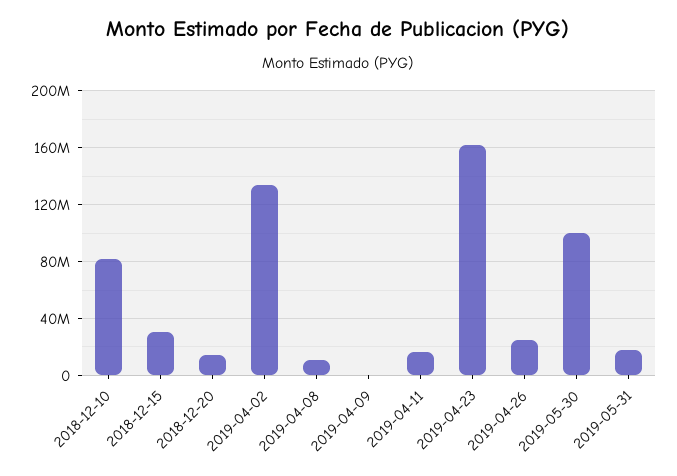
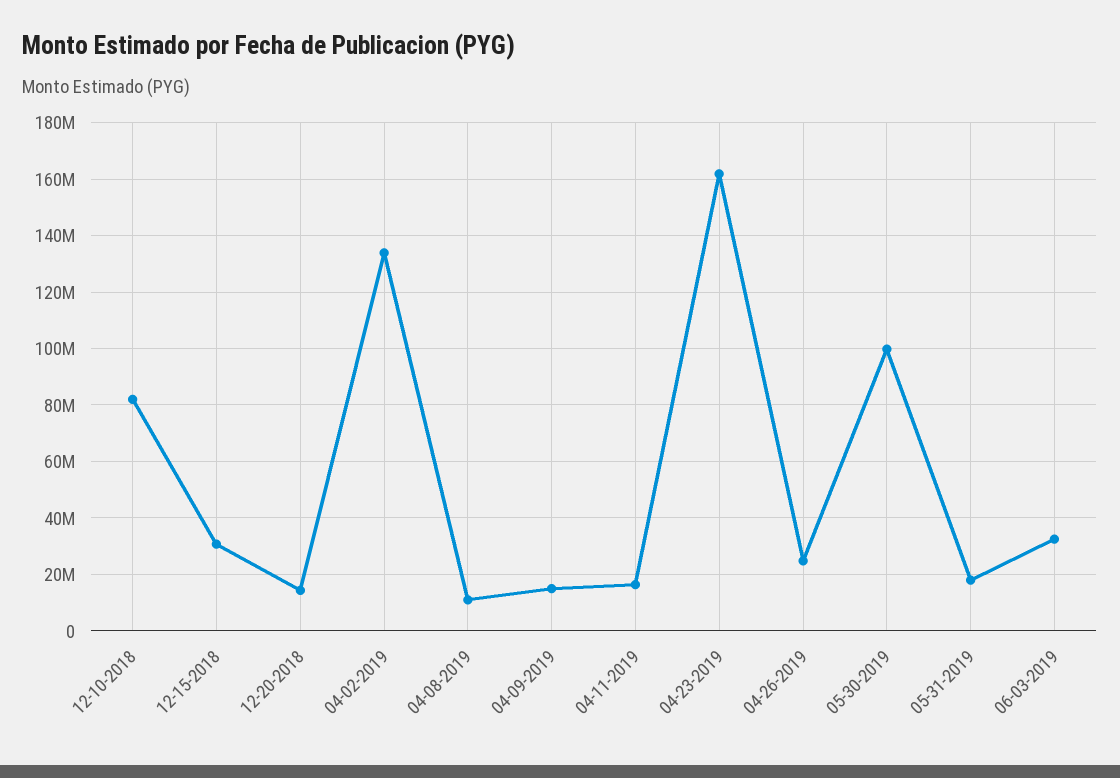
2019-04-09: 0 -> 15000000
06-03-2019: none -> 32500000

